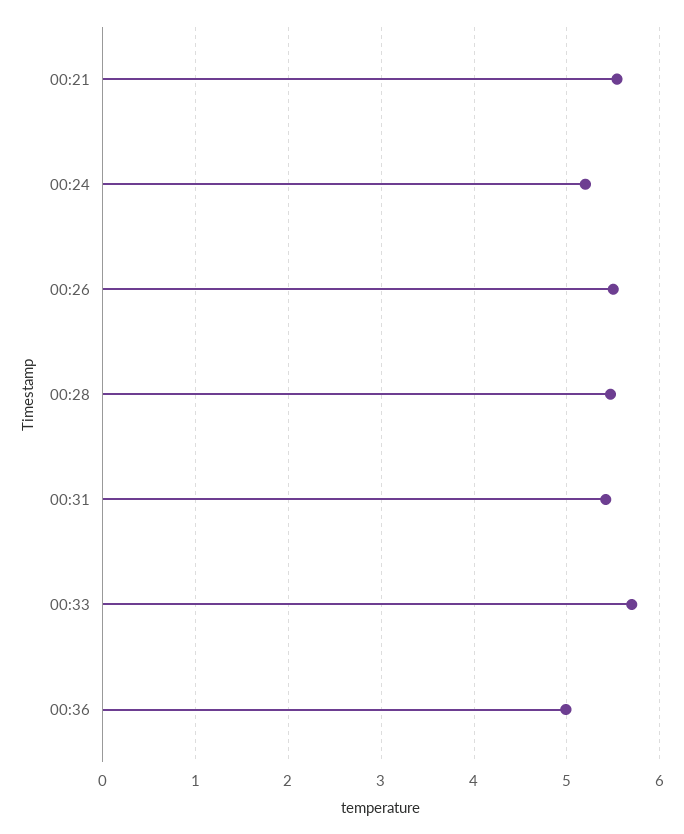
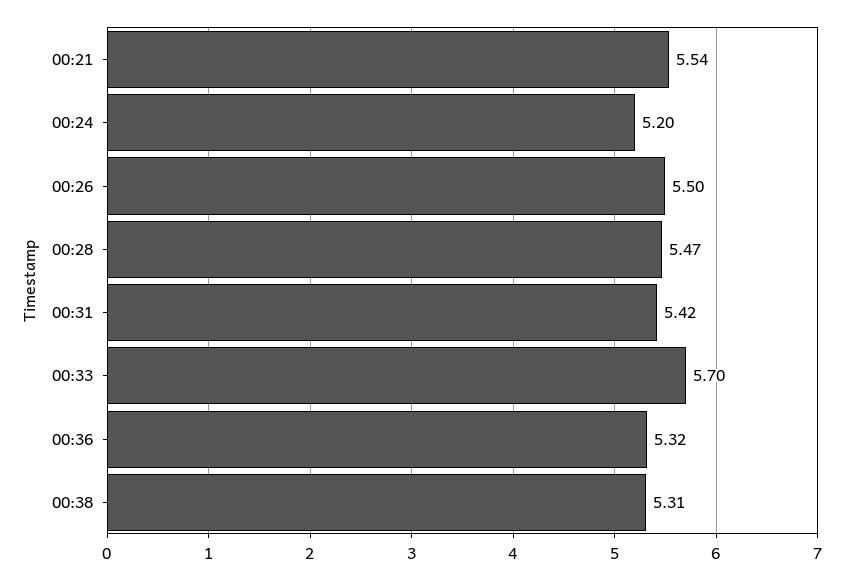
00:36: 5 -> 5.32
00:38: none -> 5.31

